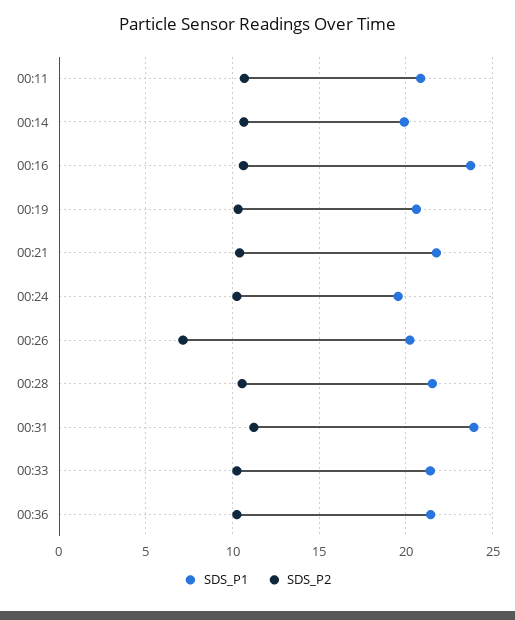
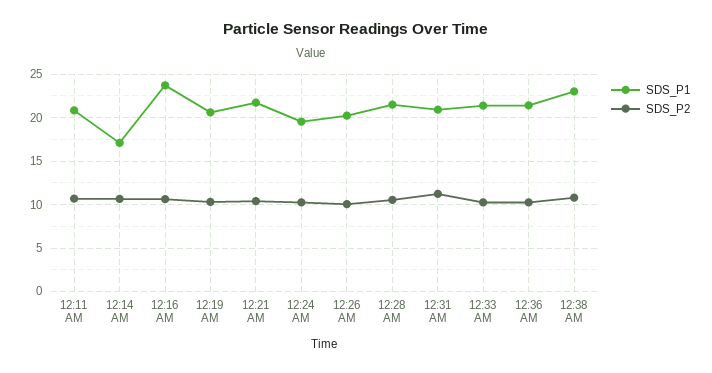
SDS_P1, 00:14: 20 -> 17
SDS_P2, 00:26: 7 -> 10
SDS_P1, 00:31: 24 -> 21
SDS_P1, 12:38 AM: none -> 23
SDS_P2, 12:38 AM: none -> 11

